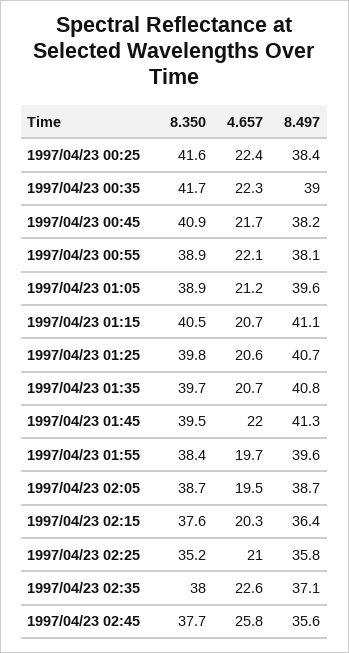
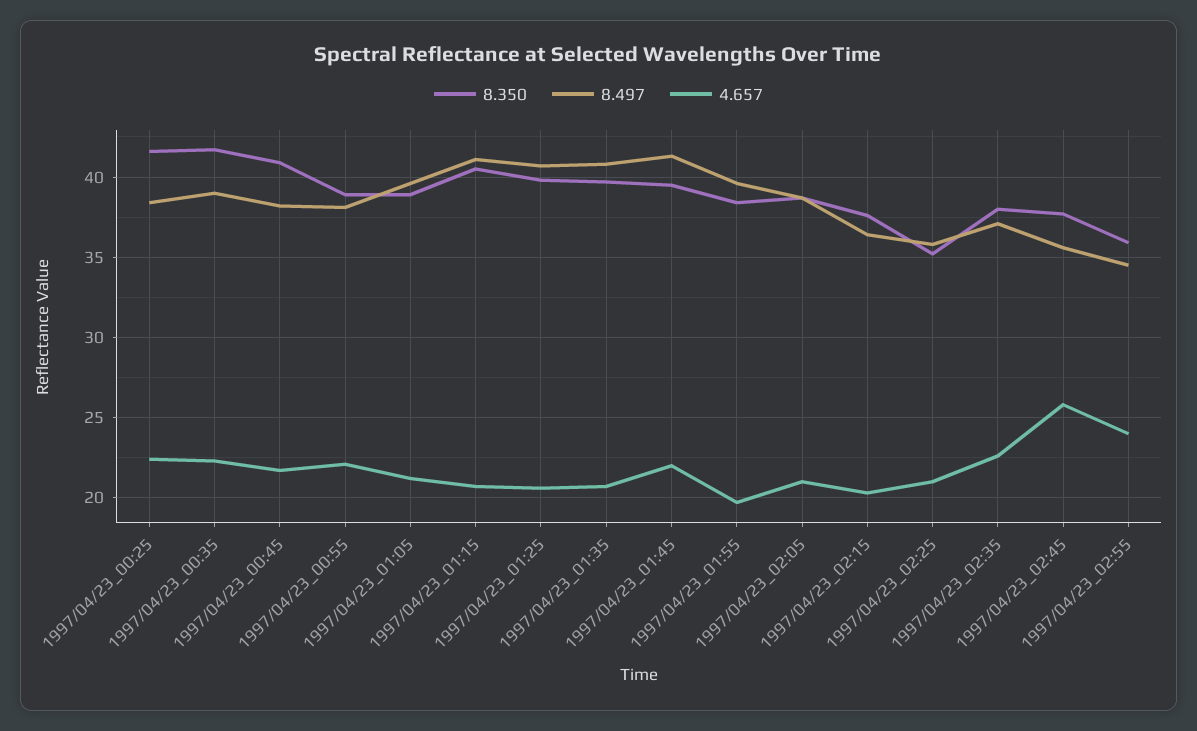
4.657, 1997/04/23 02:05: 19.5 -> 21
8.350, 1997/04/23_02:55: none -> 36
8.497, 1997/04/23_02:55: none -> 34.5
4.657, 1997/04/23_02:55: none -> 24

